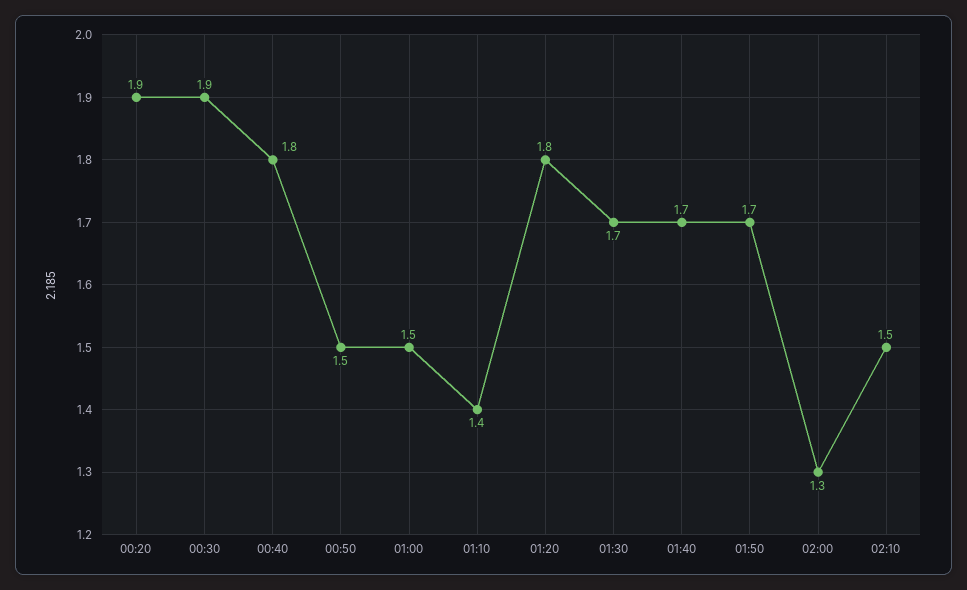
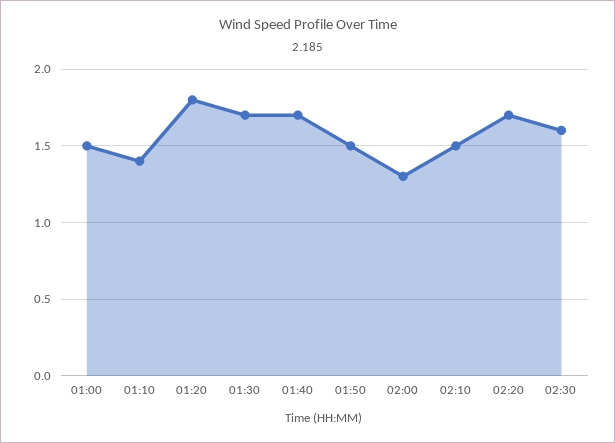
00:20: 1.9 -> none
00:30: 1.9 -> none
00:40: 1.8 -> none
00:50: 1.5 -> none
01:50: 1.7 -> 1.5
02:20: none -> 1.7
02:30: none -> 1.6

